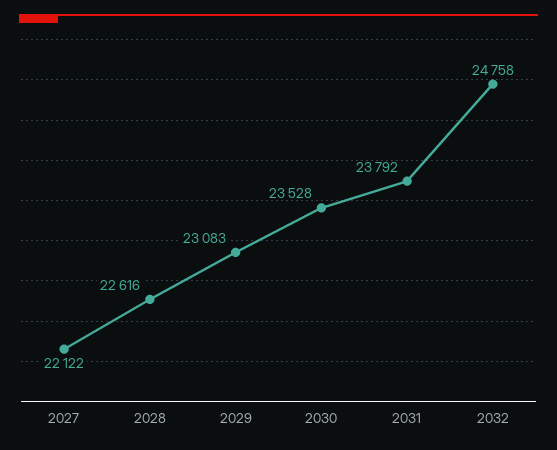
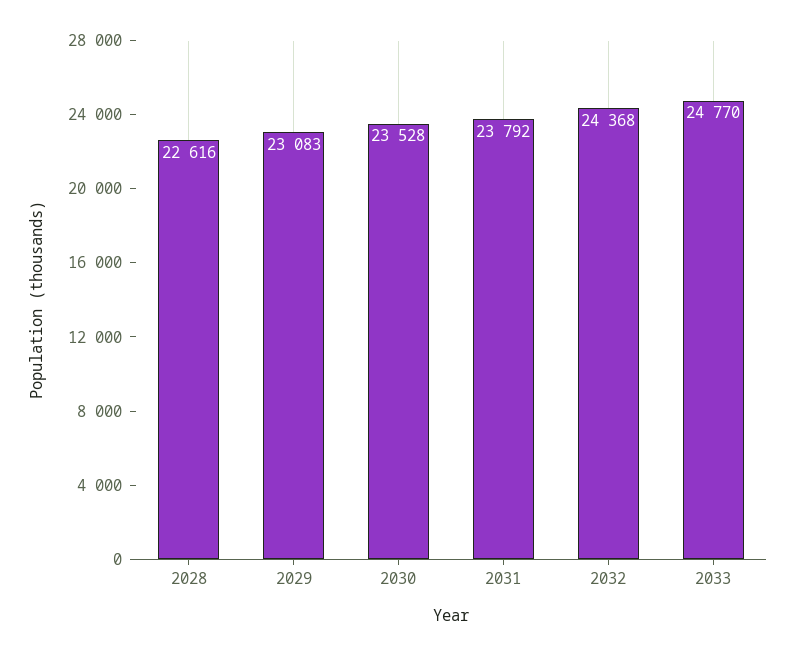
2027: 22122 -> none
2032: 24758 -> 24368
2033: none -> 24770

